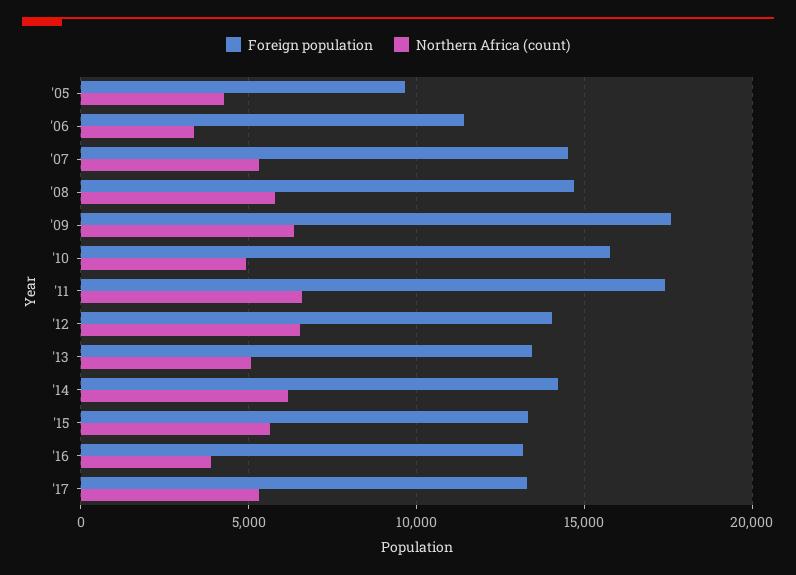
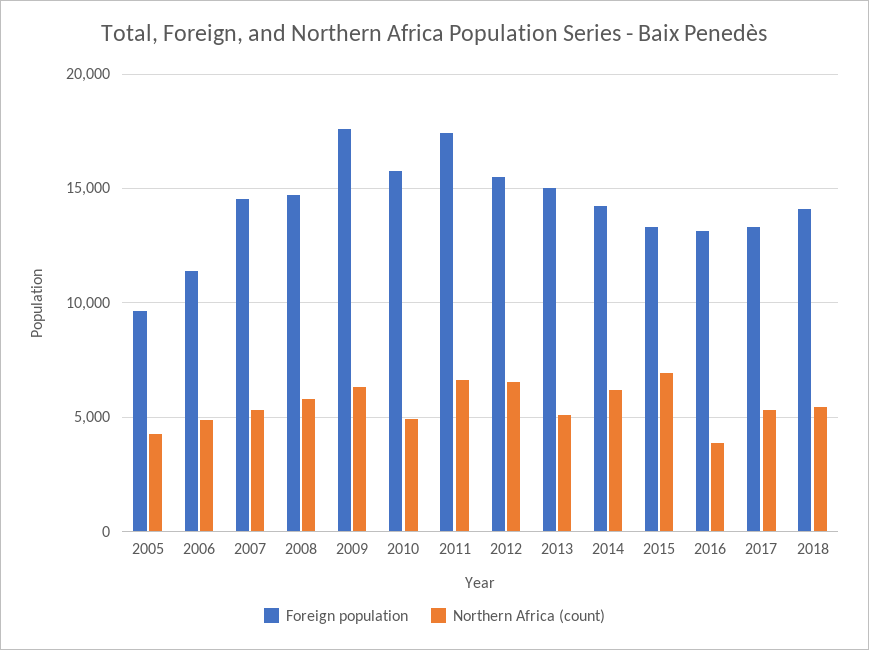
Northern Africa (count), '06: 3500 -> 5000
Foreign population, '12: 14000 -> 15500
Foreign population, '13: 13500 -> 15000
Northern Africa (count), '15: 5500 -> 7000
Foreign population, 2018: none -> 14000
Northern Africa (count), 2018: none -> 5500

